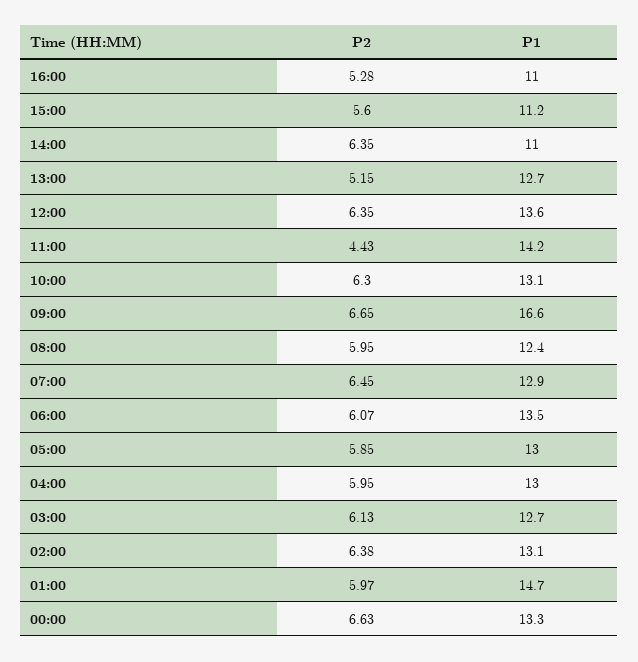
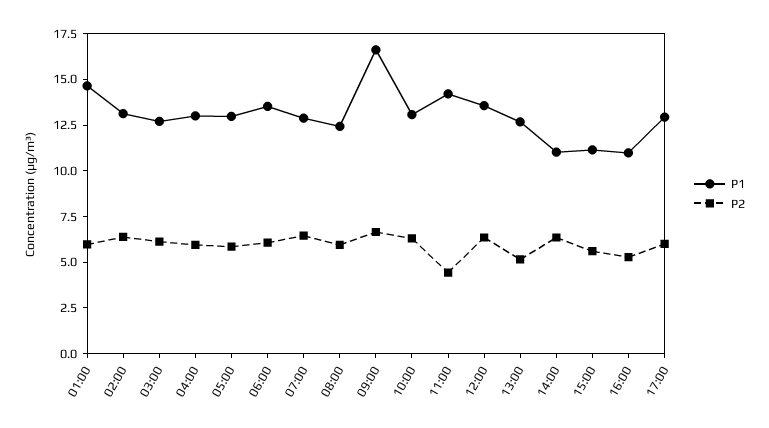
P2, 00:00: 6.63 -> none
P1, 00:00: 13.3 -> none
P1, 17:00: none -> 13
P2, 17:00: none -> 6

